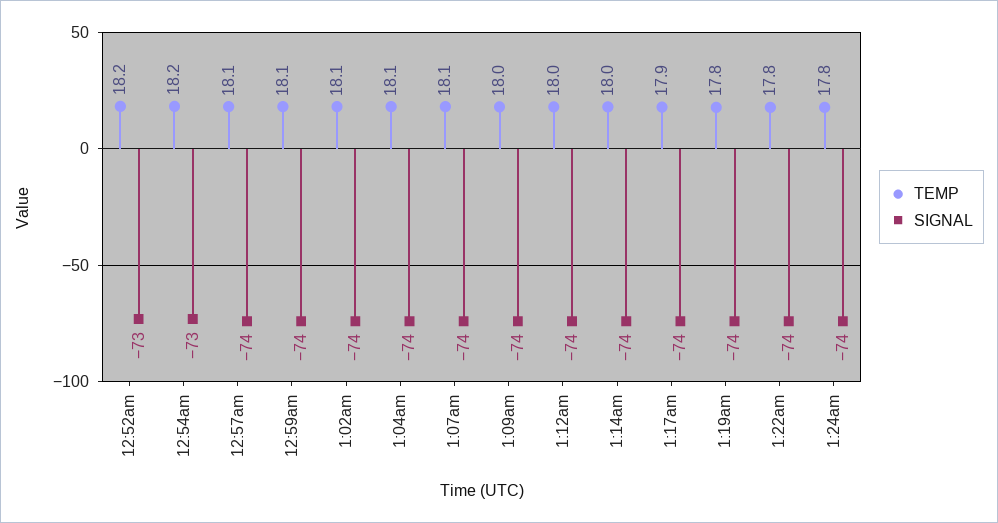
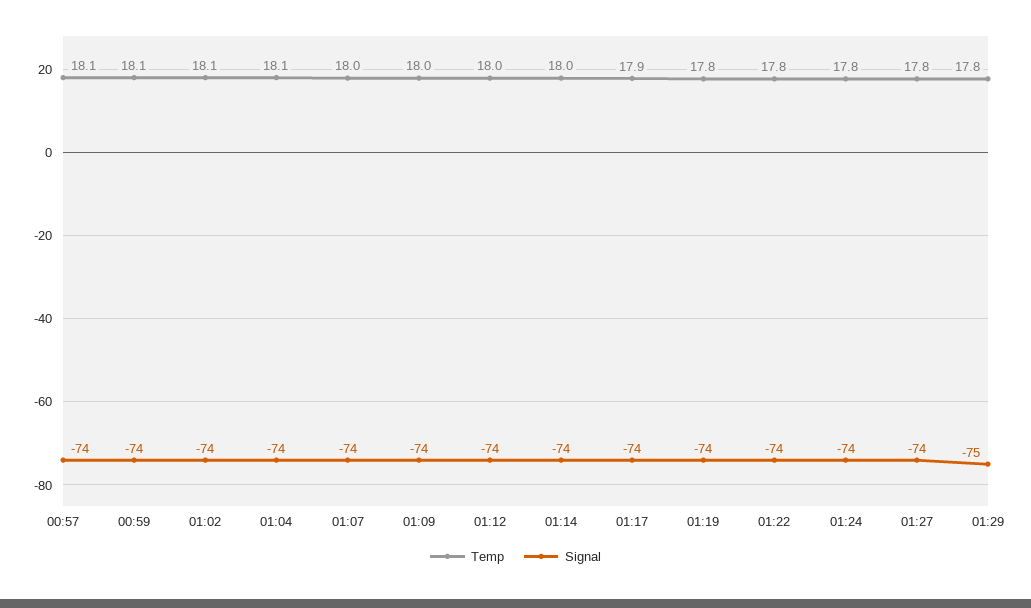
TEMP, 12:52am: 18.2 -> none
SIGNAL, 12:52am: -73 -> none
TEMP, 12:54am: 18.2 -> none
SIGNAL, 12:54am: -73 -> none
TEMP, 1:07am: 18.1 -> 18
TEMP, 01:27: none -> 17.8
SIGNAL, 01:27: none -> -74
TEMP, 01:29: none -> 17.8
SIGNAL, 01:29: none -> -75

